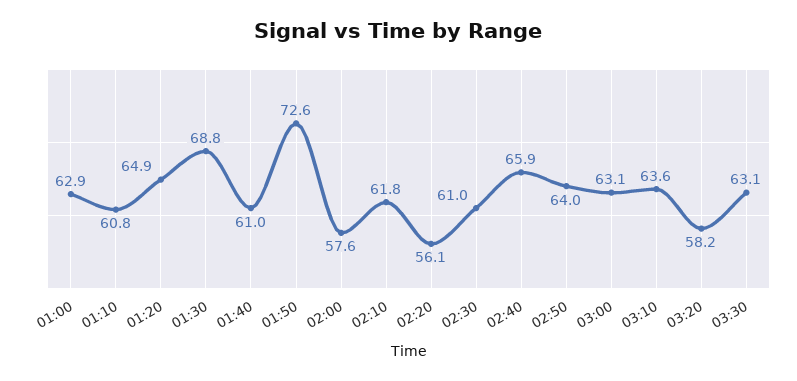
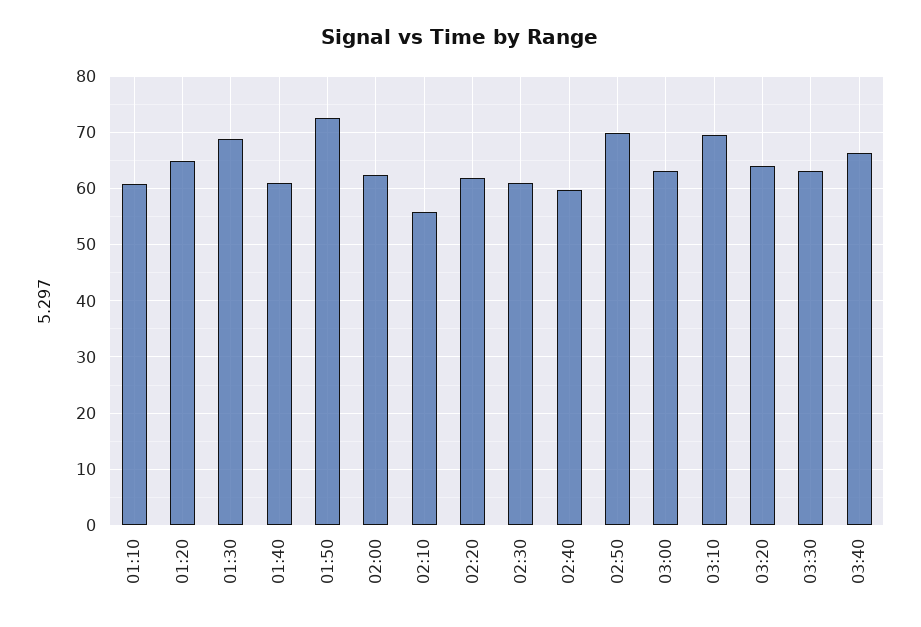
01:00: 62.9 -> none
02:00: 57.6 -> 62
02:10: 61.8 -> 56
02:20: 56.1 -> 62
02:40: 65.9 -> 60
02:50: 64 -> 70
03:10: 63.6 -> 70
03:20: 58.2 -> 64
03:40: none -> 66

